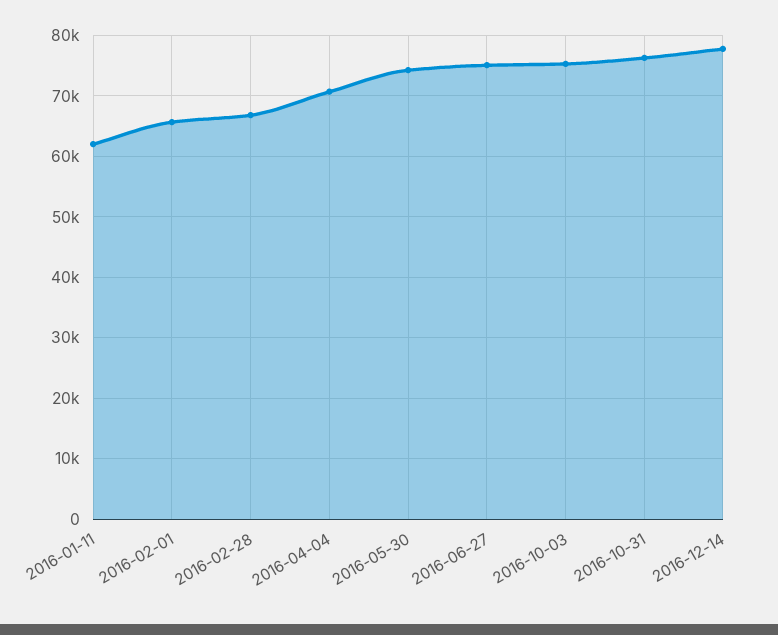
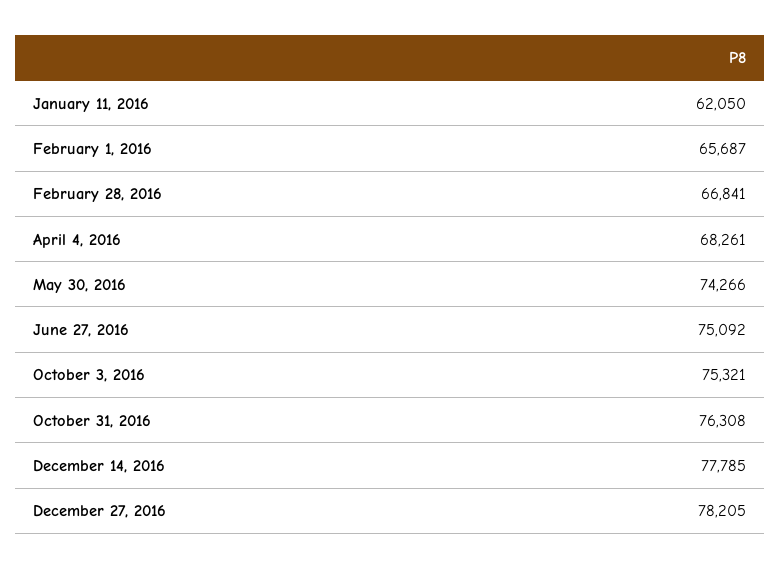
2016-04-04: 71000 -> 68261
December 27, 2016: none -> 78205

